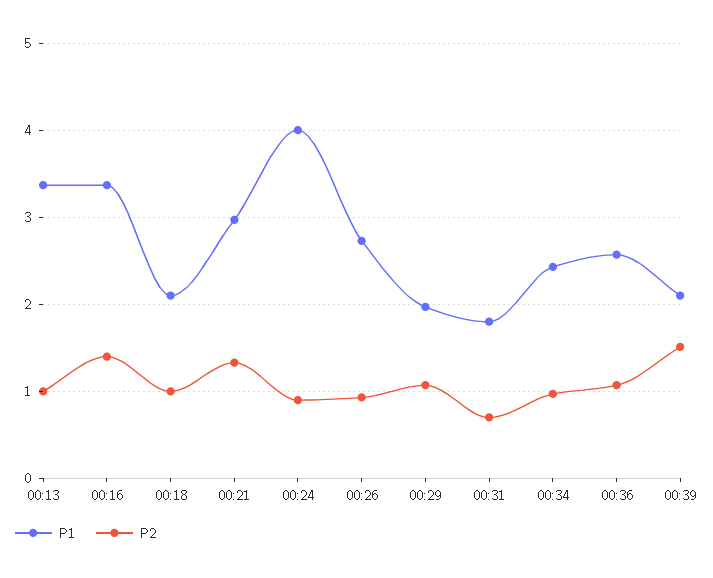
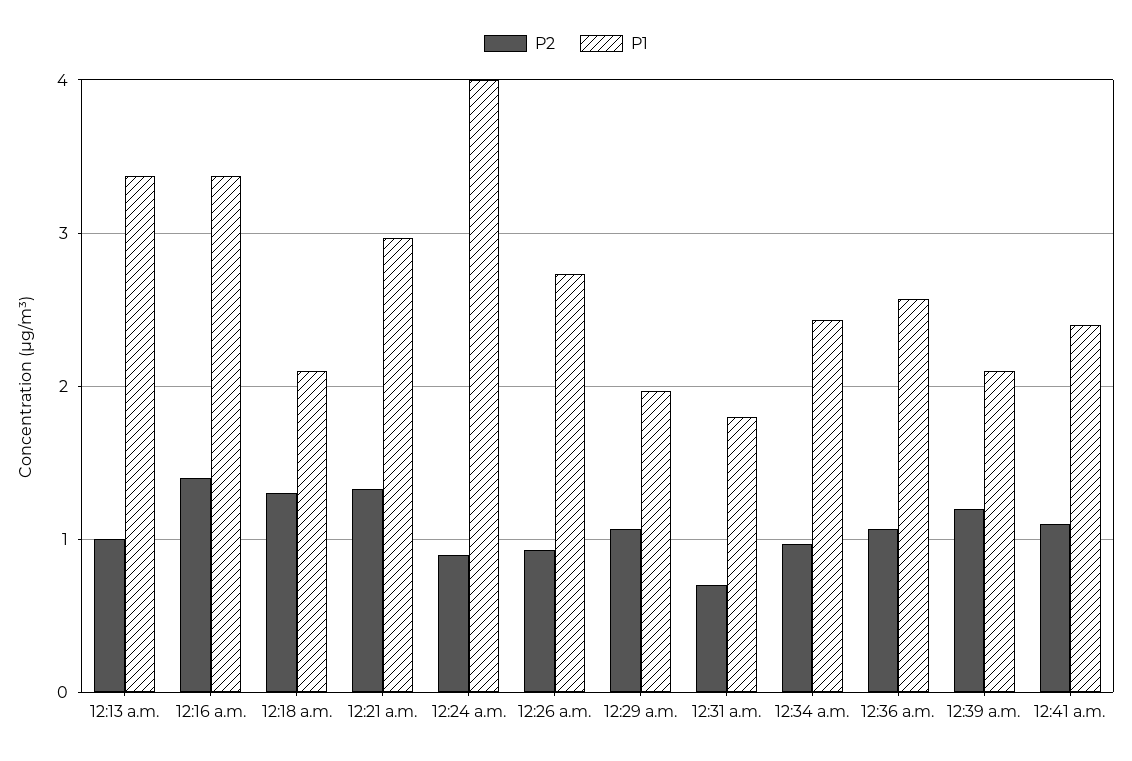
P2, 00:18: 1 -> 1.3
P2, 00:39: 1.5 -> 1.2
P2, 12:41 a.m.: none -> 1.1
P1, 12:41 a.m.: none -> 2.4

